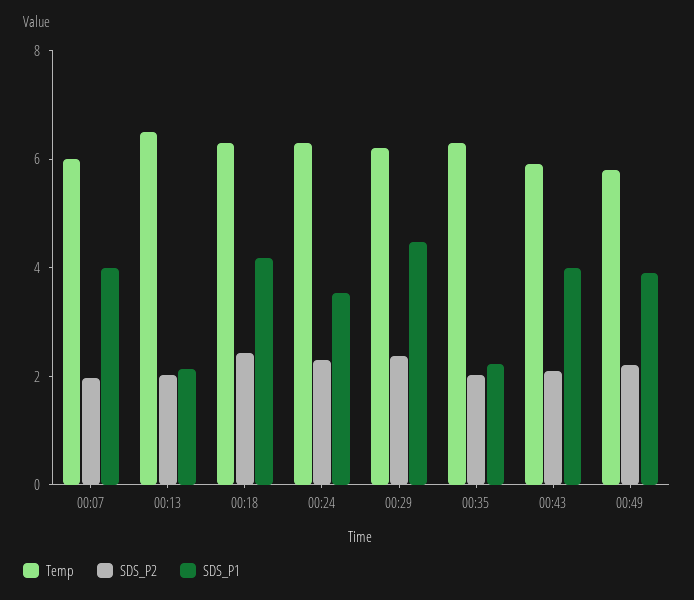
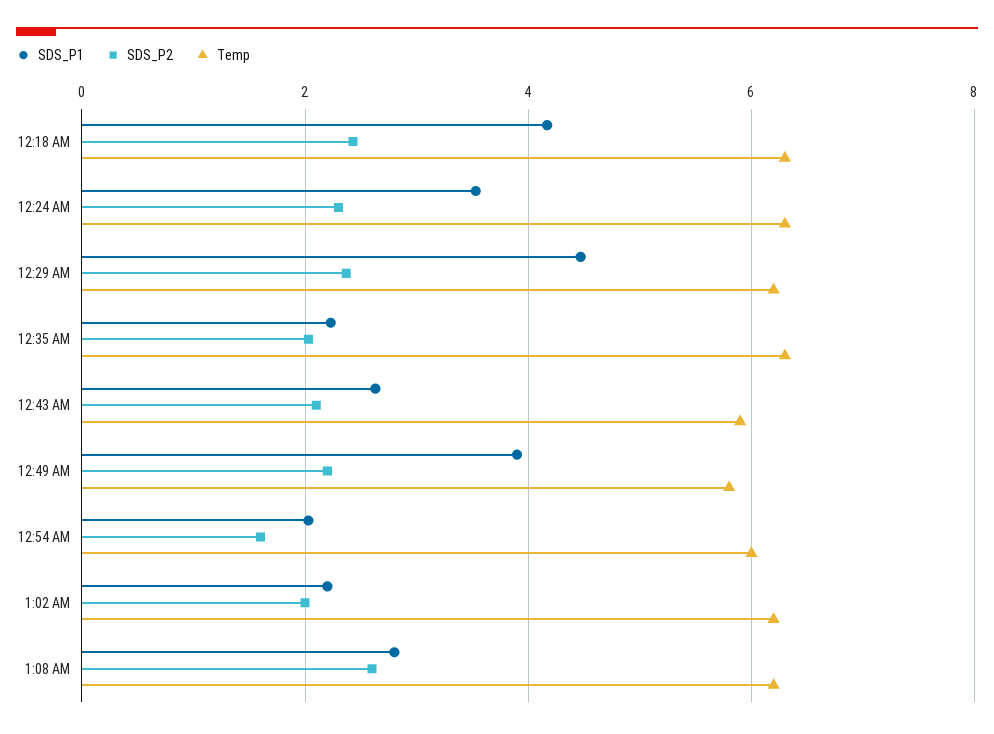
Temp, 00:07: 6 -> none
SDS_P2, 00:07: 2 -> none
SDS_P1, 00:07: 4 -> none
Temp, 00:13: 6.5 -> none
SDS_P2, 00:13: 2 -> none
SDS_P1, 00:13: 2 -> none
SDS_P1, 00:43: 4 -> 2.6
SDS_P1, 12:54 AM: none -> 2
SDS_P2, 12:54 AM: none -> 1.6
Temp, 12:54 AM: none -> 6
SDS_P1, 1:02 AM: none -> 2.2
SDS_P2, 1:02 AM: none -> 2
Temp, 1:02 AM: none -> 6.2
SDS_P1, 1:08 AM: none -> 2.8
SDS_P2, 1:08 AM: none -> 2.6
Temp, 1:08 AM: none -> 6.2

